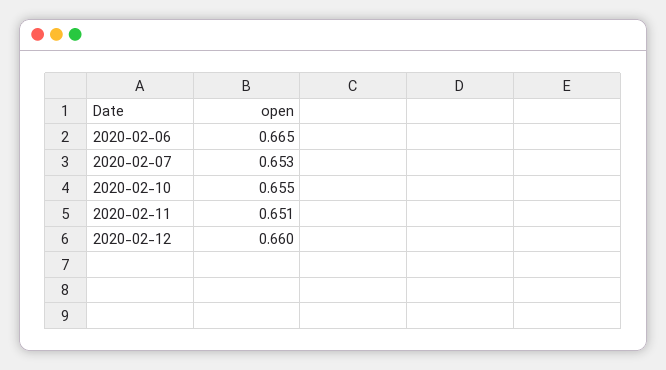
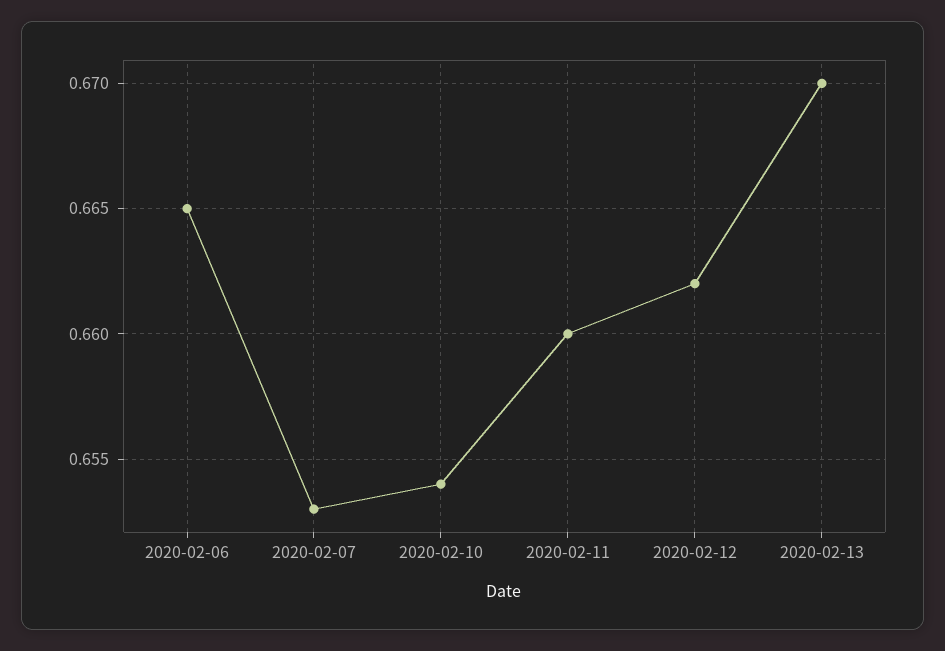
2020-02-10: 0.655 -> 0.654
2020-02-11: 0.651 -> 0.66
2020-02-12: 0.66 -> 0.662
2020-02-13: none -> 0.67

